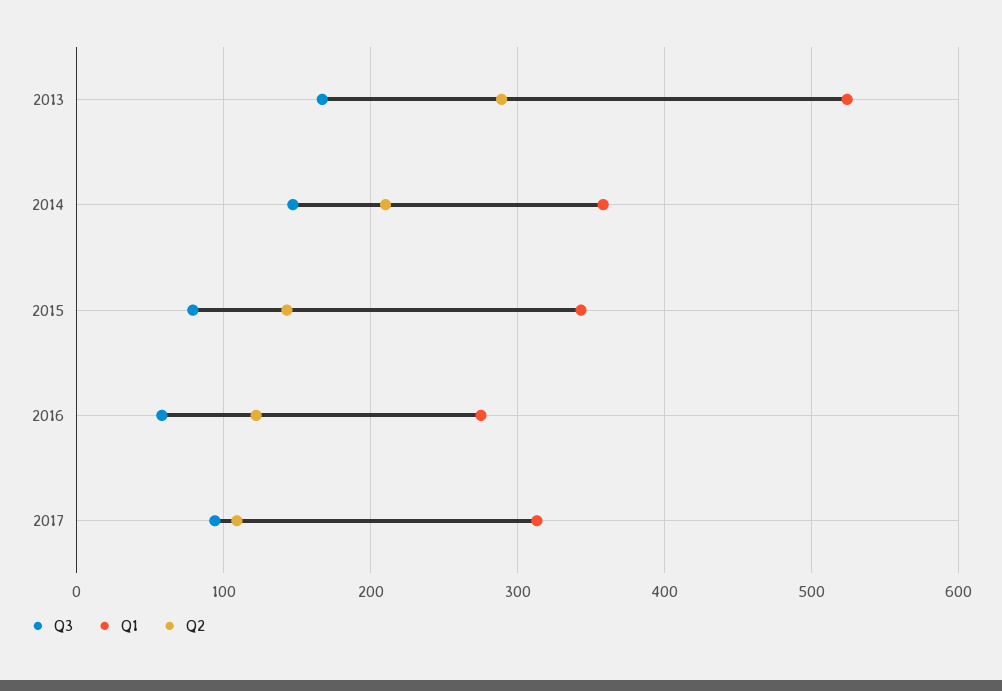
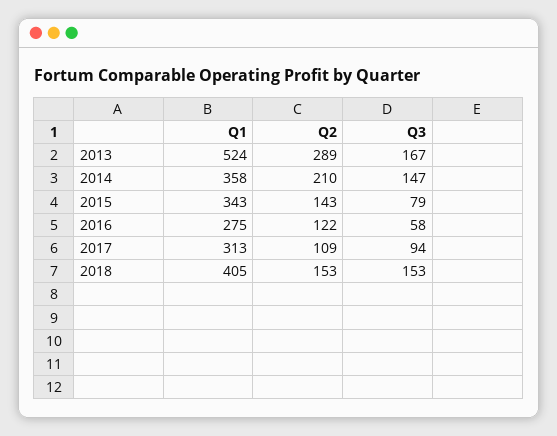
Q1, 2018: none -> 405
Q2, 2018: none -> 153
Q3, 2018: none -> 153

